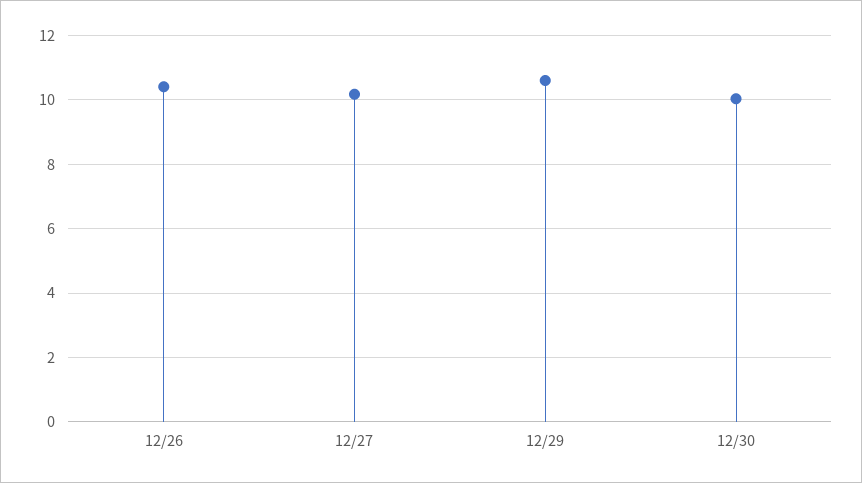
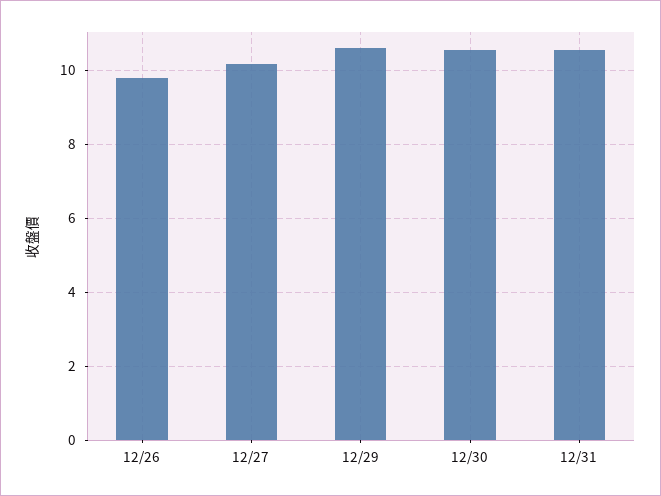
12/26: 10.4 -> 9.8
12/30: 10 -> 10.6
12/31: none -> 10.6

